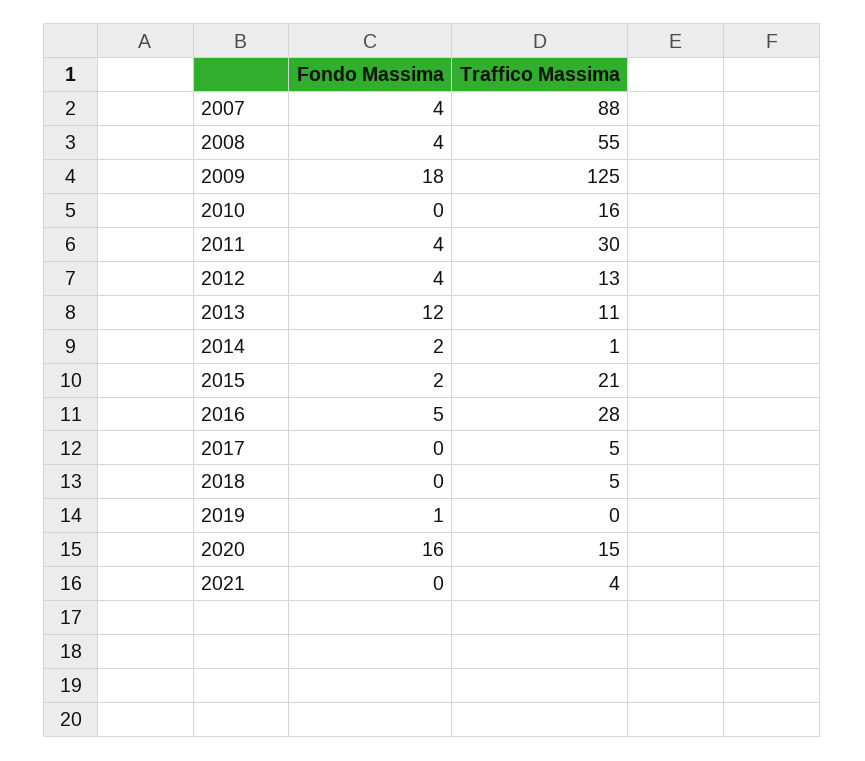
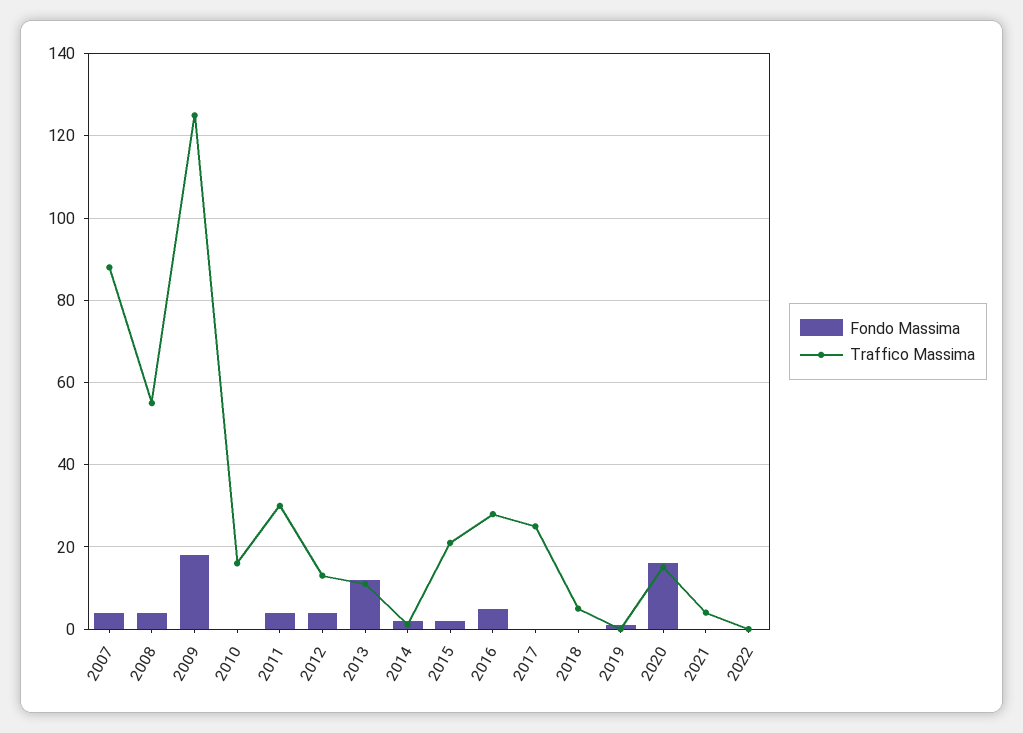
Traffico Massima, 2017: 5 -> 25
Fondo Massima, 2022: none -> 0
Traffico Massima, 2022: none -> 0

